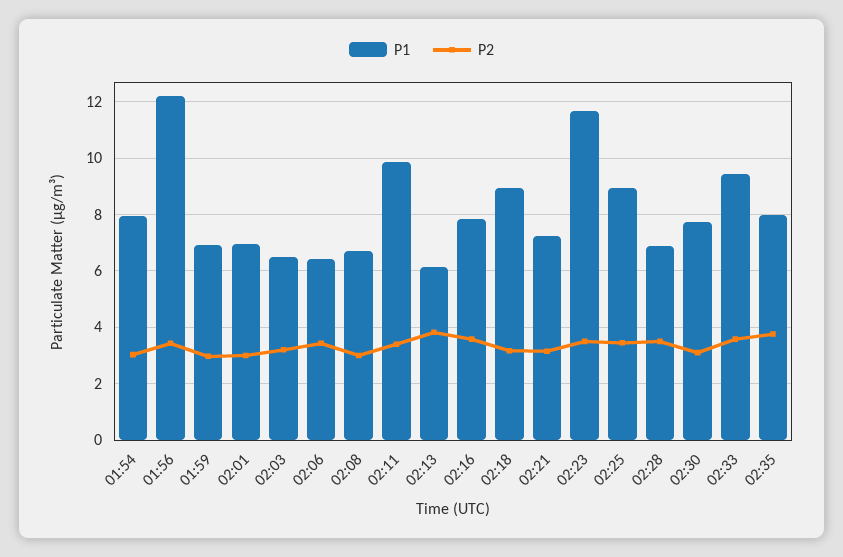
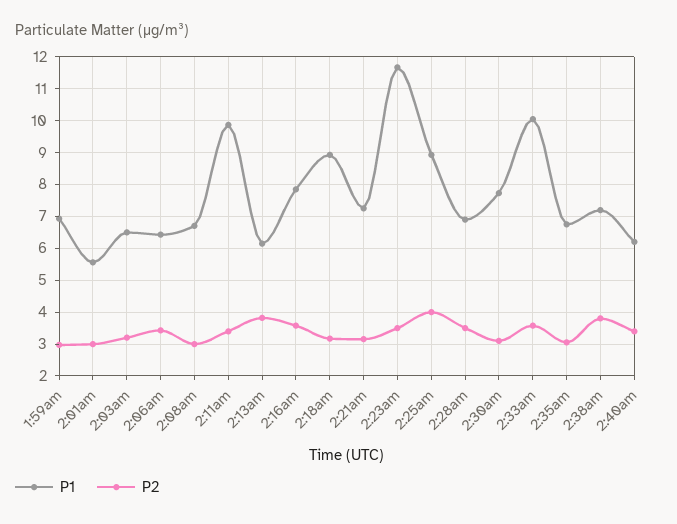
P1, 01:54: 8 -> none
P2, 01:54: 3 -> none
P1, 01:56: 12.25 -> none
P2, 01:56: 3.5 -> none
P1, 02:01: 7 -> 5.6
P2, 02:25: 3.5 -> 4
P1, 02:33: 9.5 -> 10
P1, 02:35: 8 -> 6.8
P2, 02:35: 3.75 -> 3
P1, 2:38am: none -> 7.2
P2, 2:38am: none -> 3.8
P1, 2:40am: none -> 6.2
P2, 2:40am: none -> 3.4

